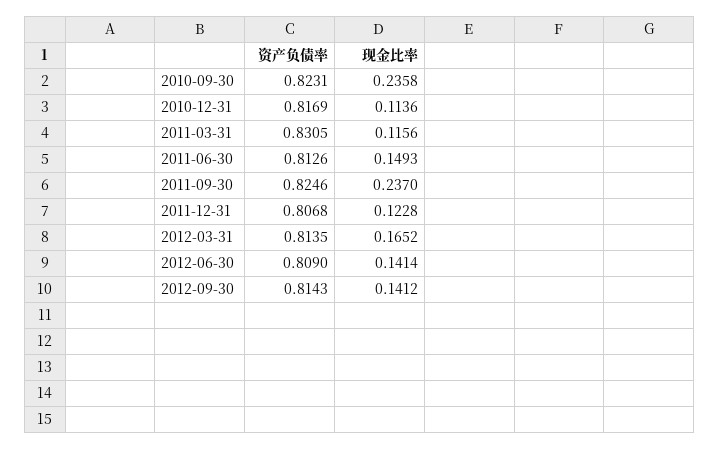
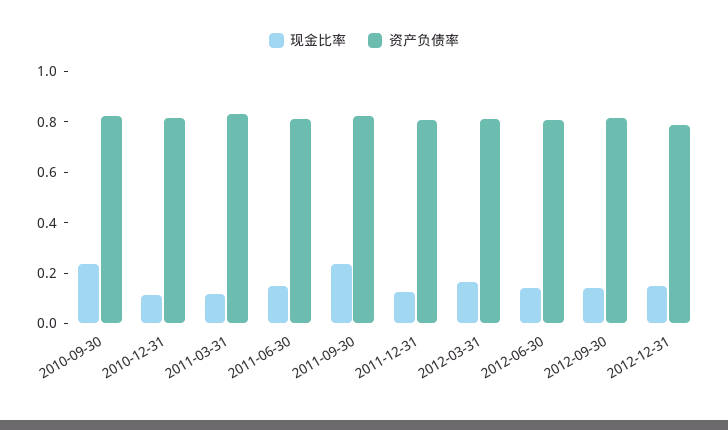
现金比率, 2012-12-31: none -> 0.15
资产负债率, 2012-12-31: none -> 0.8

